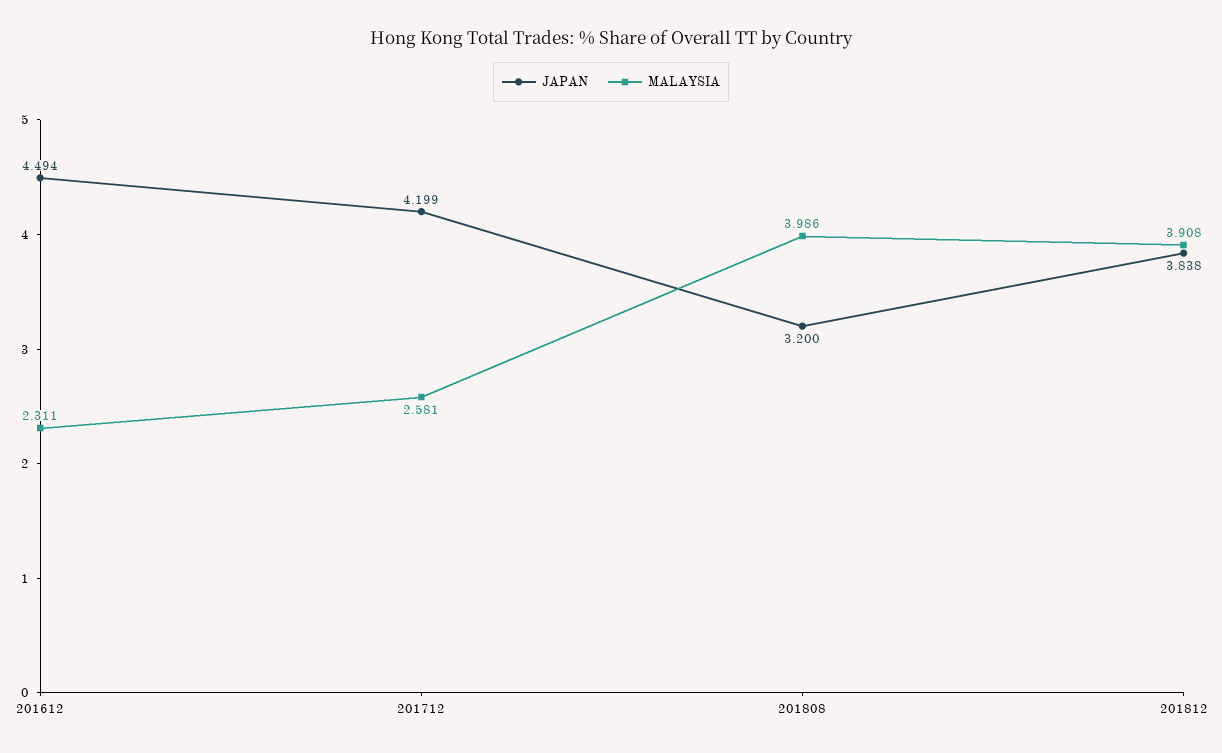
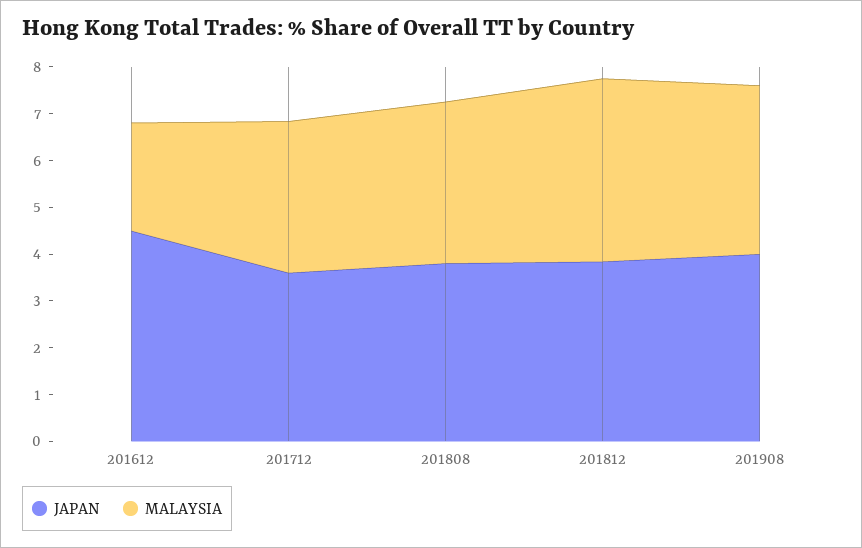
JAPAN, 201712: 4.199 -> 3.6
MALAYSIA, 201712: 2.581 -> 3.2
JAPAN, 201808: 3.2 -> 3.8
MALAYSIA, 201808: 3.986 -> 3.4
JAPAN, 201908: none -> 4
MALAYSIA, 201908: none -> 3.6

